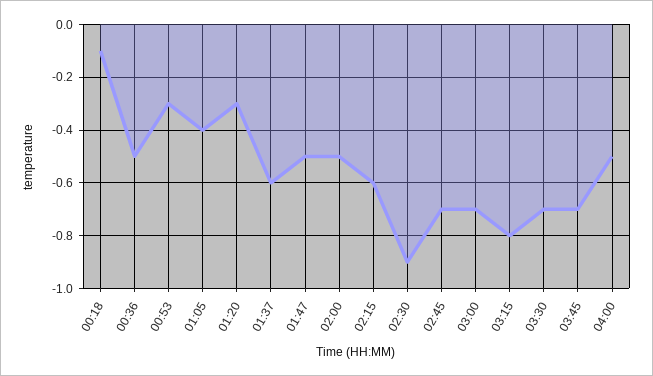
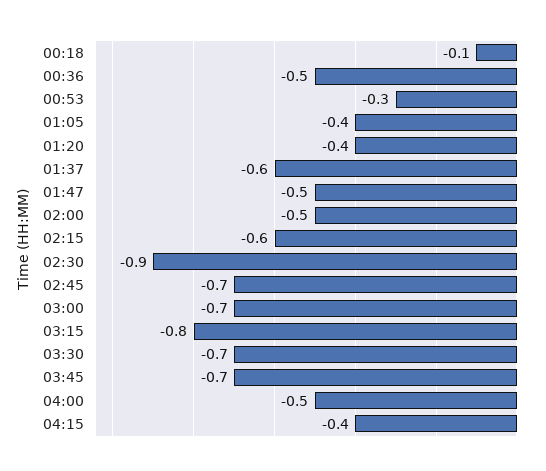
01:20: -0.3 -> -0.4
04:15: none -> -0.4

